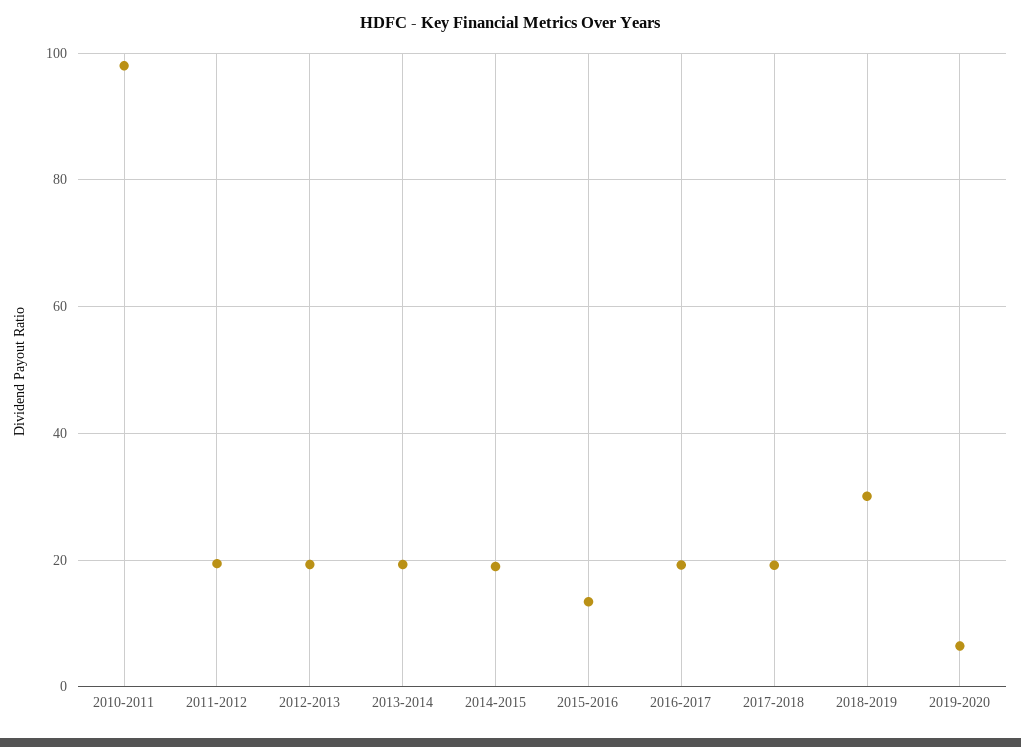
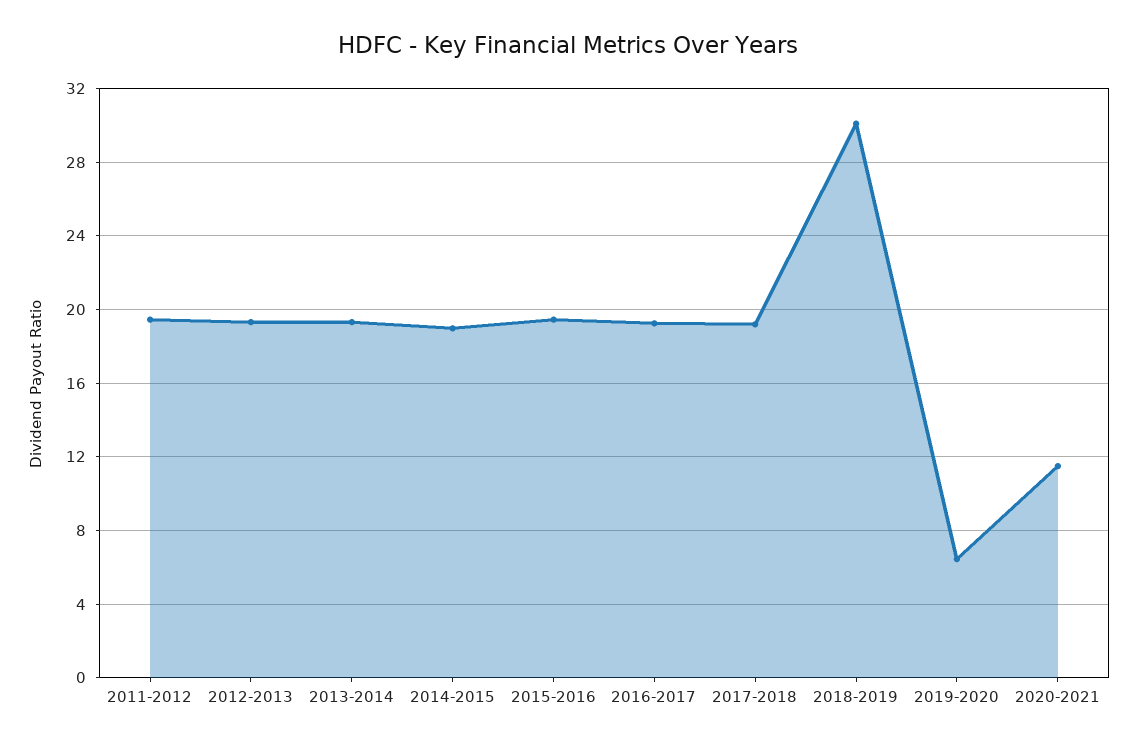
2010-2011: 98 -> none
2015-2016: 14 -> 19.5
2020-2021: none -> 11.5

